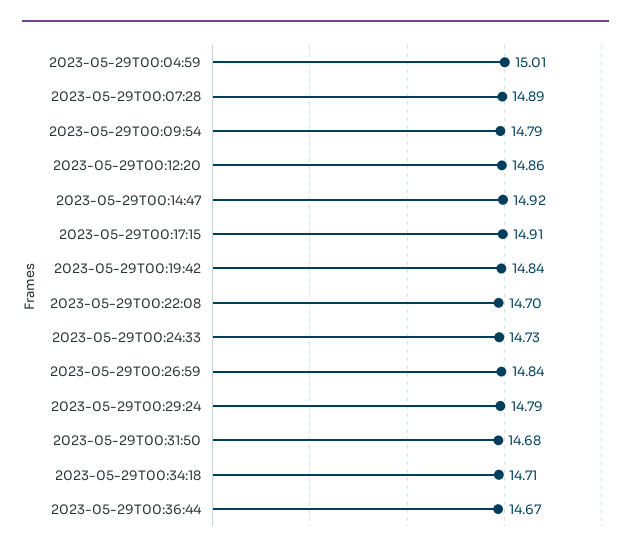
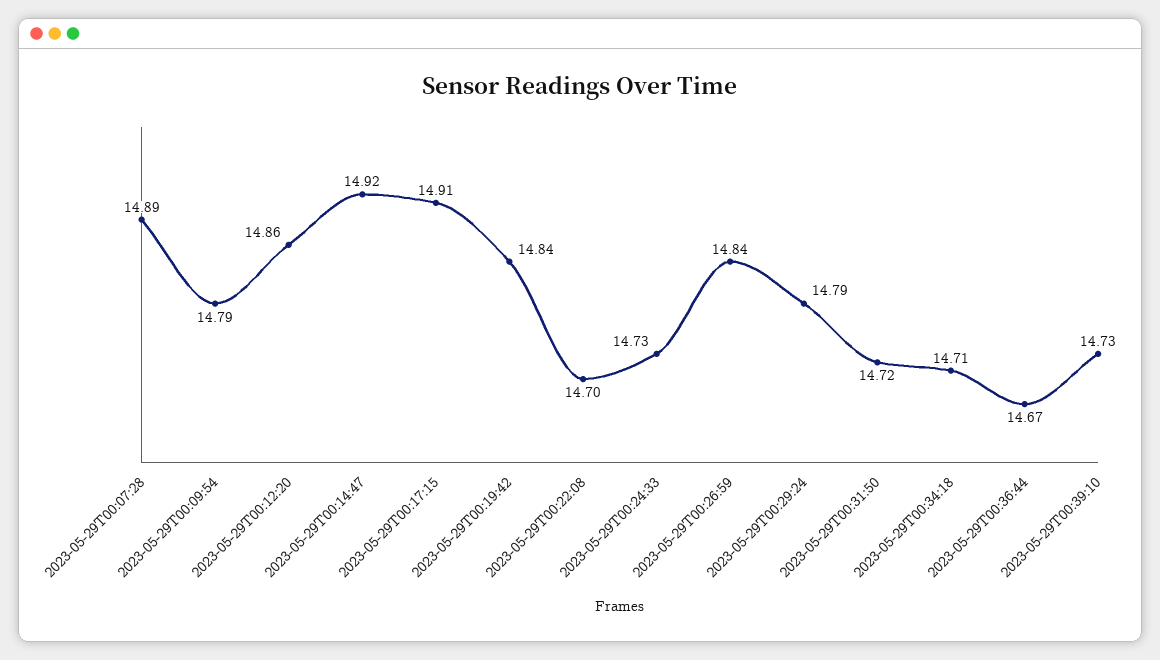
2023-05-29T00:04:59: 15.01 -> none
2023-05-29T00:31:50: 14.68 -> 14.72
2023-05-29T00:39:10: none -> 14.73

